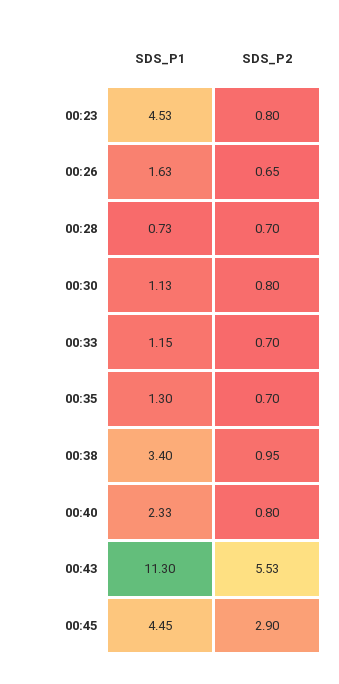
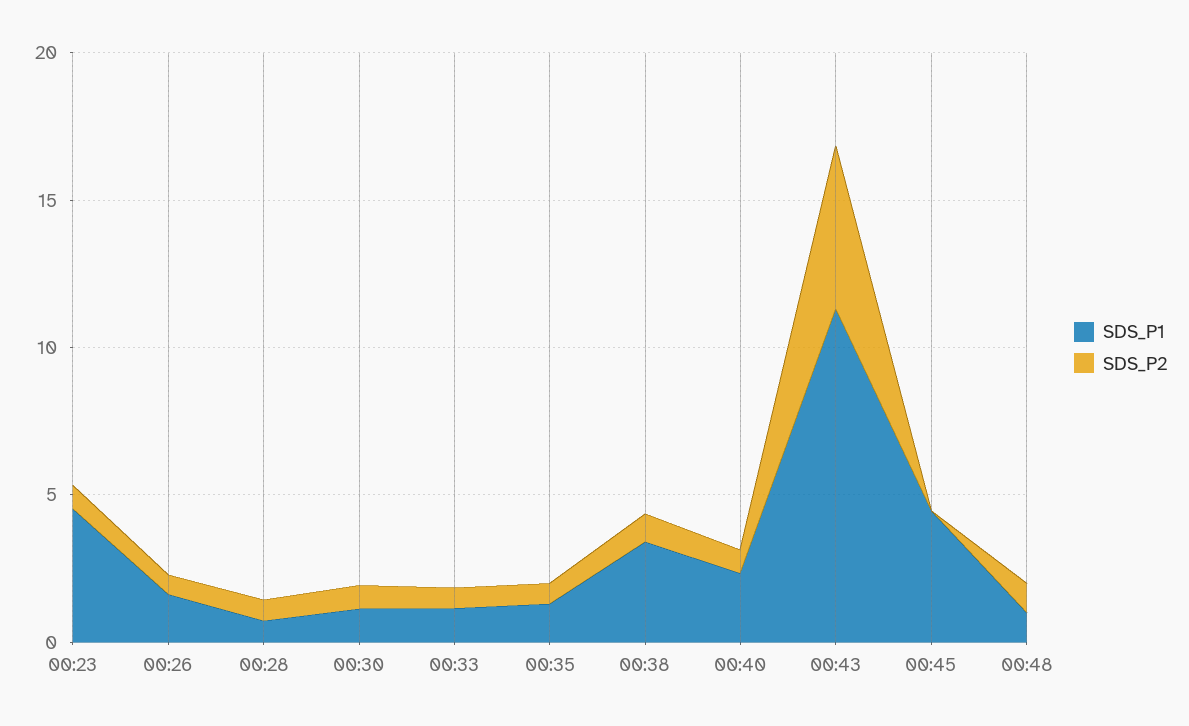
SDS_P2, 00:45: 2.9 -> 0
SDS_P1, 00:48: none -> 1
SDS_P2, 00:48: none -> 1

